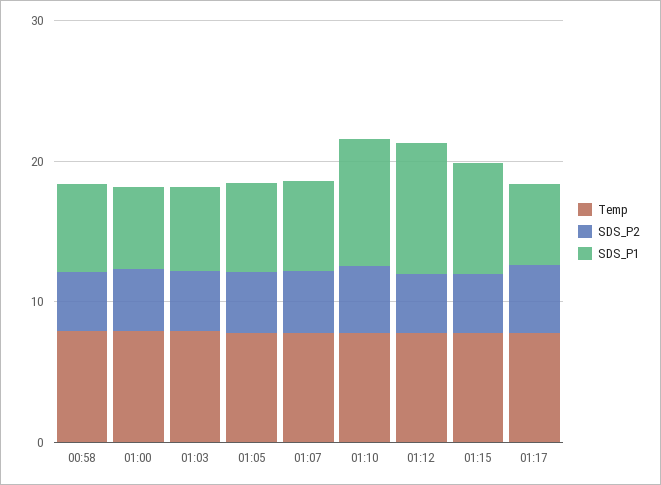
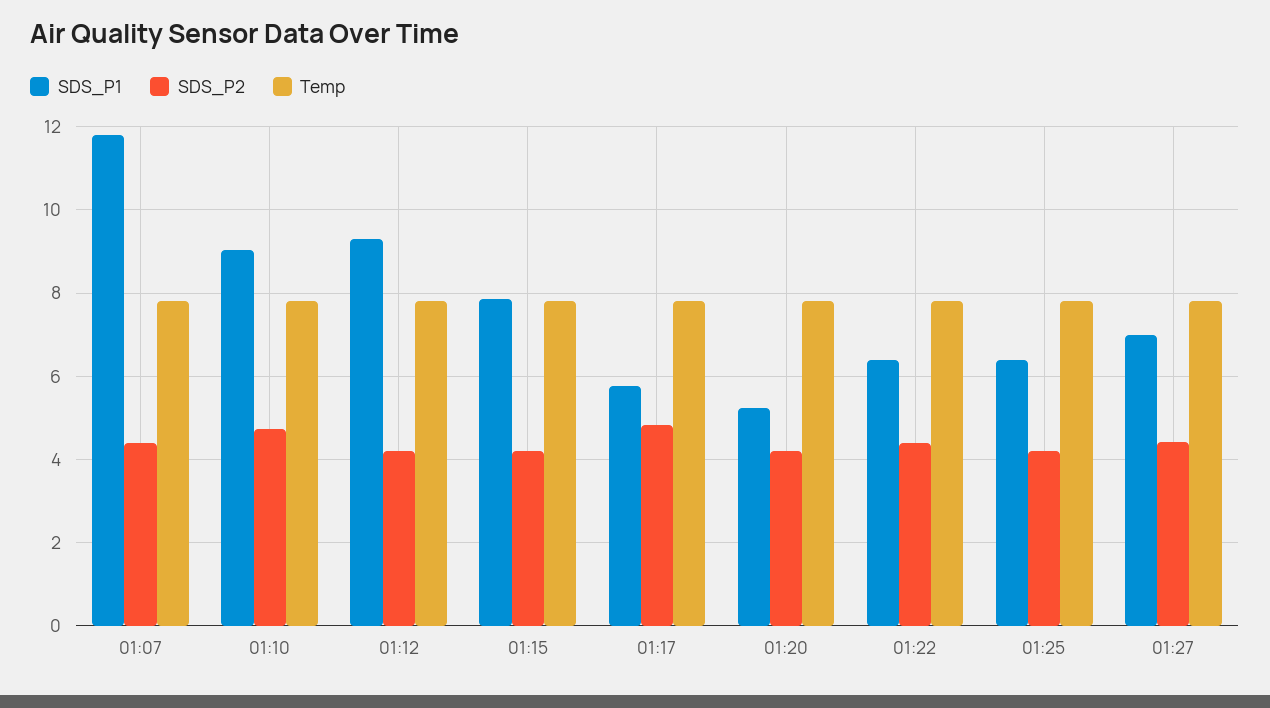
Temp, 00:58: 8 -> none
SDS_P2, 00:58: 4 -> none
SDS_P1, 00:58: 6 -> none
Temp, 01:00: 8 -> none
SDS_P2, 01:00: 4 -> none
SDS_P1, 01:00: 6 -> none
Temp, 01:03: 8 -> none
SDS_P2, 01:03: 4 -> none
SDS_P1, 01:03: 6 -> none
Temp, 01:05: 8 -> none
SDS_P2, 01:05: 4 -> none
SDS_P1, 01:05: 6 -> none
SDS_P1, 01:07: 6 -> 11.8
SDS_P1, 01:20: none -> 5.2
SDS_P2, 01:20: none -> 4.2
Temp, 01:20: none -> 7.8
SDS_P1, 01:22: none -> 6.4
SDS_P2, 01:22: none -> 4.4
Temp, 01:22: none -> 7.8
SDS_P1, 01:25: none -> 6.4
SDS_P2, 01:25: none -> 4.2
Temp, 01:25: none -> 7.8
SDS_P1, 01:27: none -> 7
SDS_P2, 01:27: none -> 4.4
Temp, 01:27: none -> 7.8

